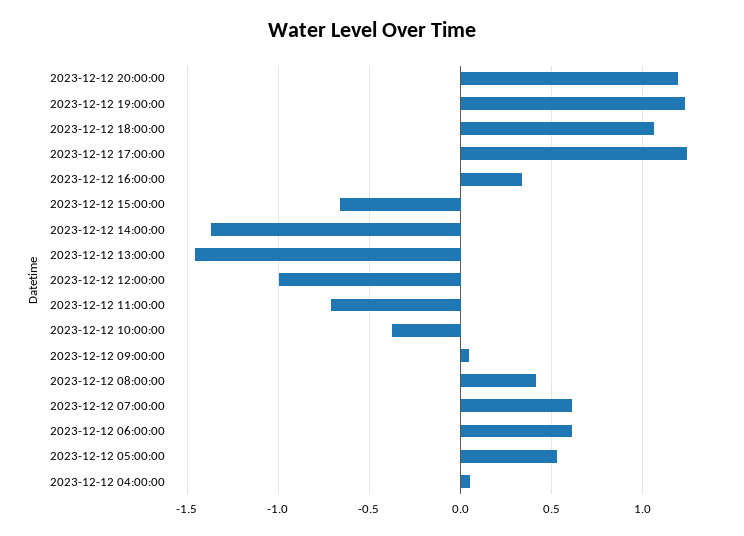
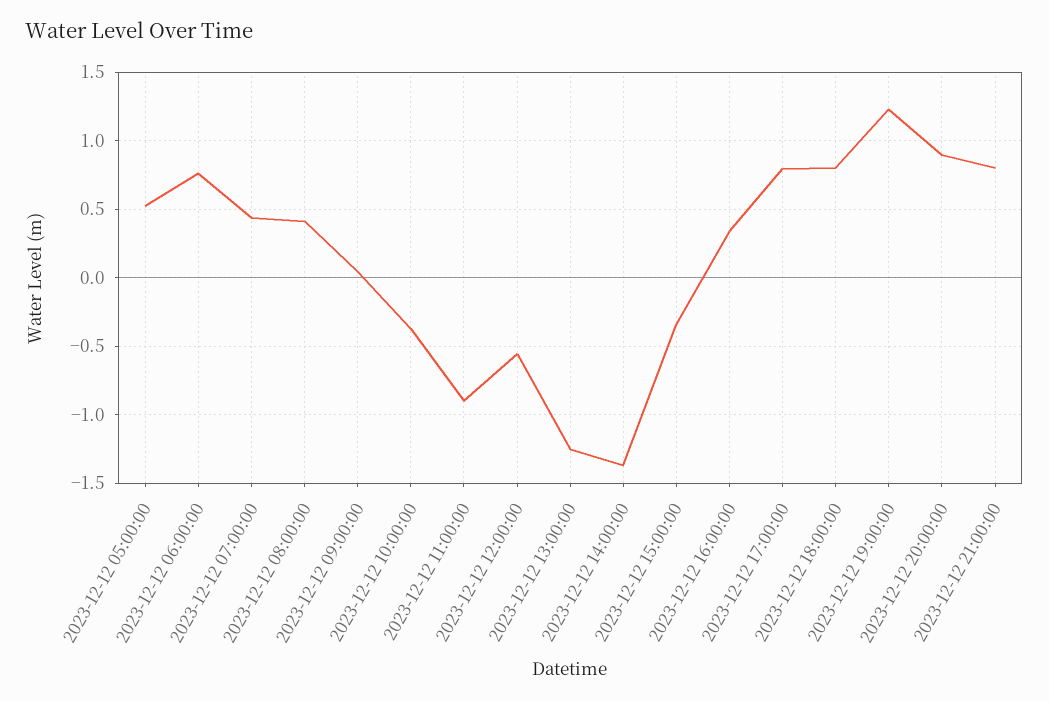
2023-12-12 20:00:00: 1.2 -> 0.9
2023-12-12 18:00:00: 1.05 -> 0.8
2023-12-12 17:00:00: 1.25 -> 0.8
2023-12-12 15:00:00: -0.65 -> -0.35
2023-12-12 13:00:00: -1.45 -> -1.25
2023-12-12 12:00:00: -1 -> -0.55
2023-12-12 11:00:00: -0.7 -> -0.9
2023-12-12 07:00:00: 0.6 -> 0.45
2023-12-12 06:00:00: 0.6 -> 0.75
2023-12-12 04:00:00: 0.05 -> none
2023-12-12 21:00:00: none -> 0.8

